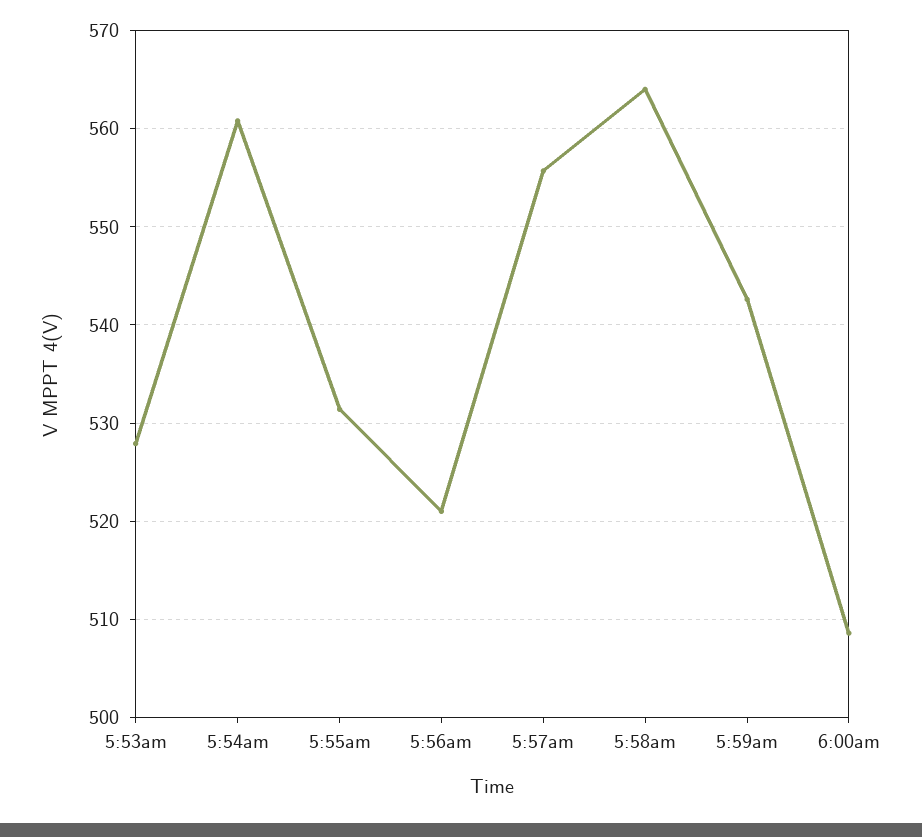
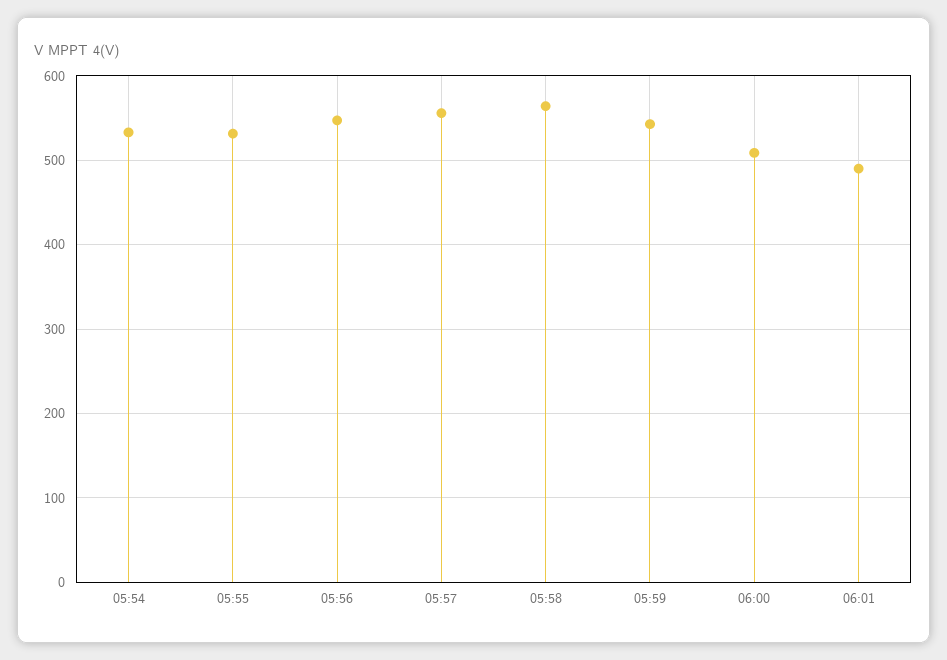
5:53am: 528 -> none
5:54am: 561 -> 530
5:56am: 521 -> 550
06:01: none -> 490

